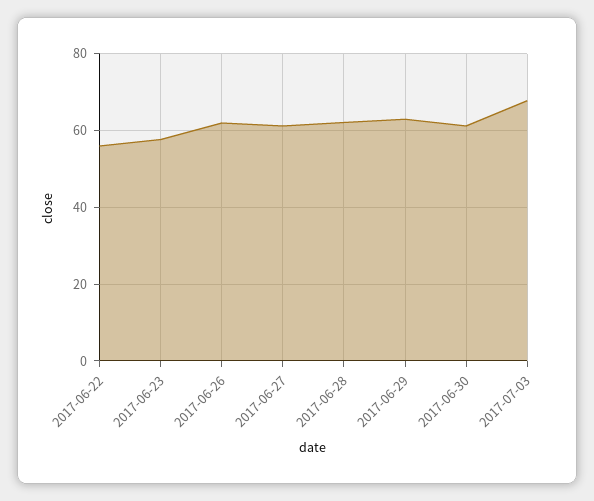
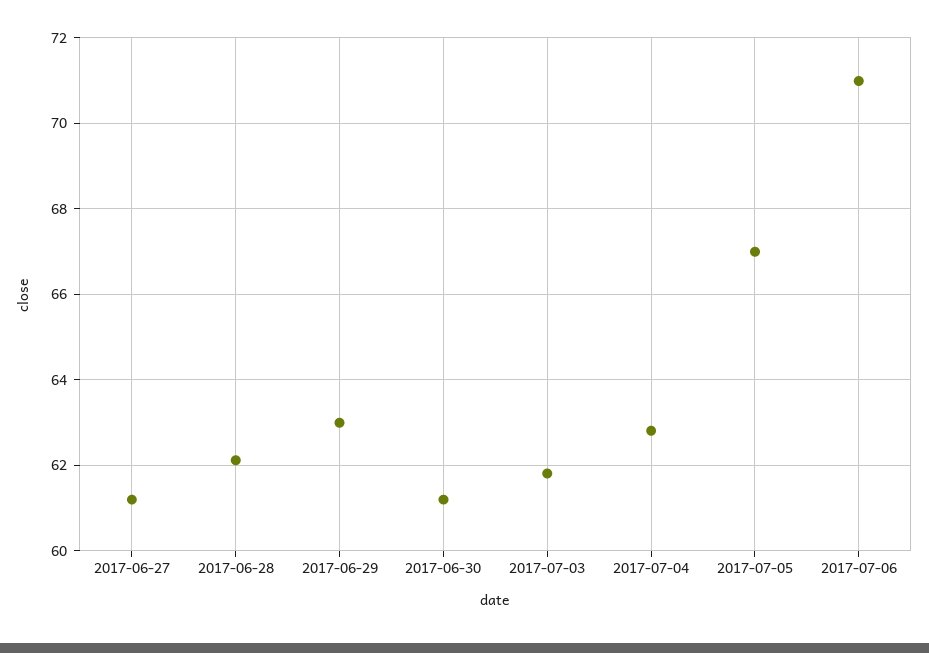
2017-06-22: 56 -> none
2017-06-23: 58 -> none
2017-06-26: 62 -> none
2017-07-03: 68 -> 61.8
2017-07-04: none -> 62.8
2017-07-05: none -> 67
2017-07-06: none -> 71

